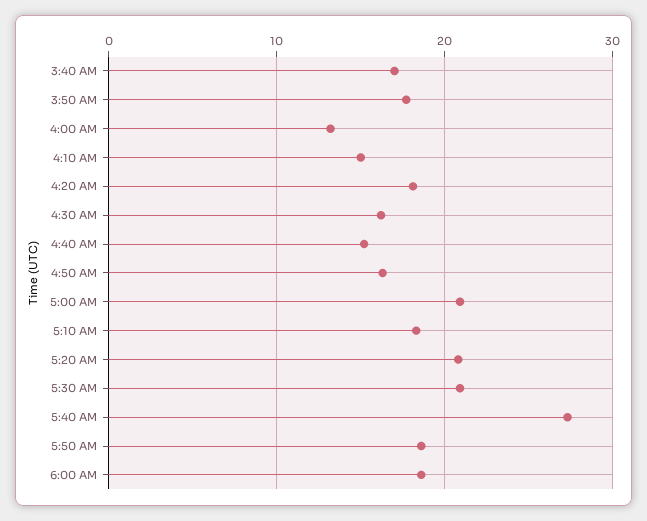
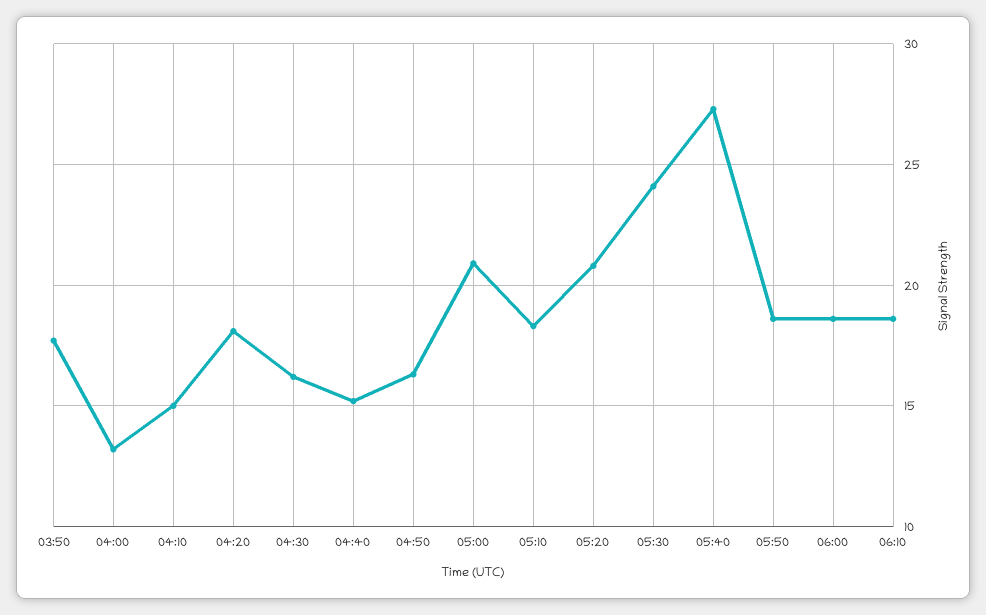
3:40 AM: 17 -> none
5:30 AM: 21 -> 24
06:10: none -> 18.5

